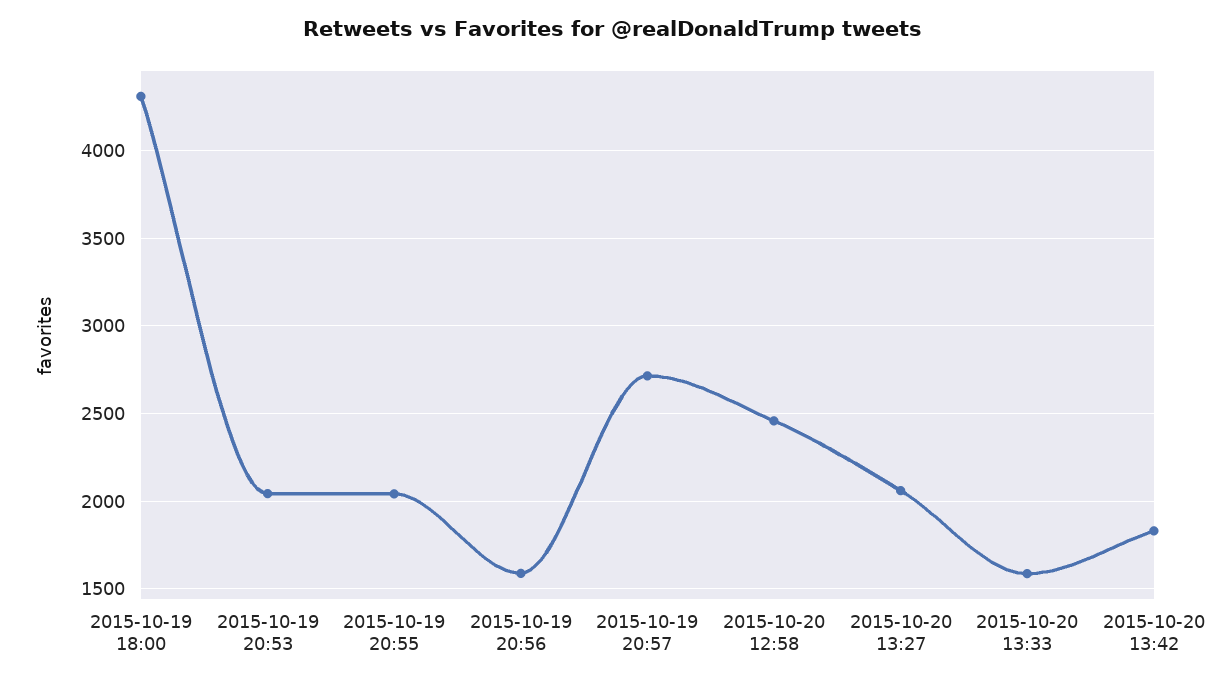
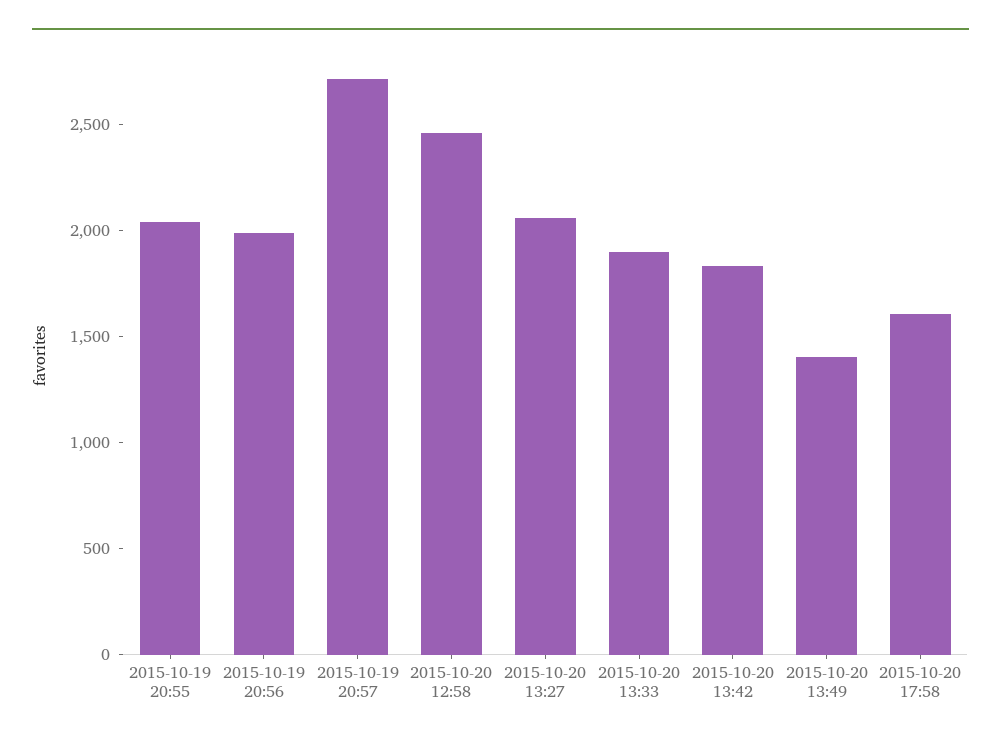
2015-10-19 18:00: 4300 -> none
2015-10-19 20:53: 2050 -> none
2015-10-19 20:56: 1600 -> 2000
2015-10-20 13:33: 1600 -> 1900
2015-10-20 13:49: none -> 1400
2015-10-20 17:58: none -> 1600

